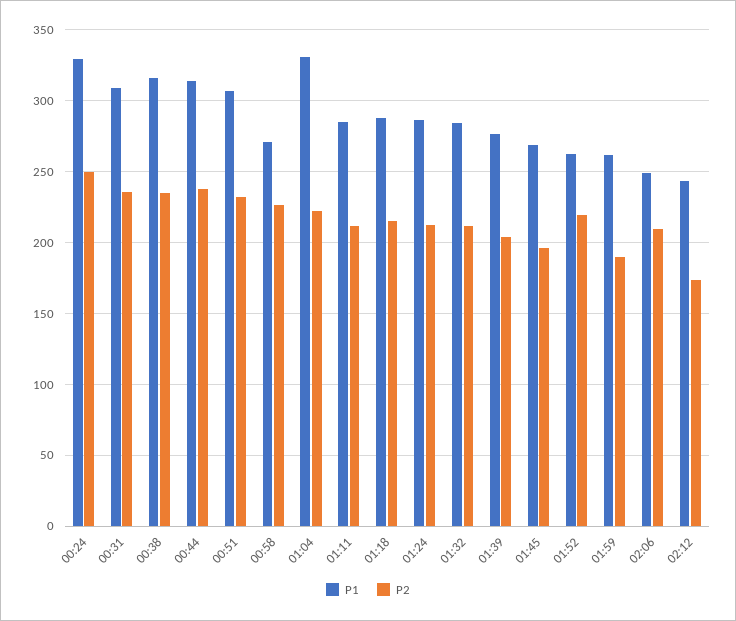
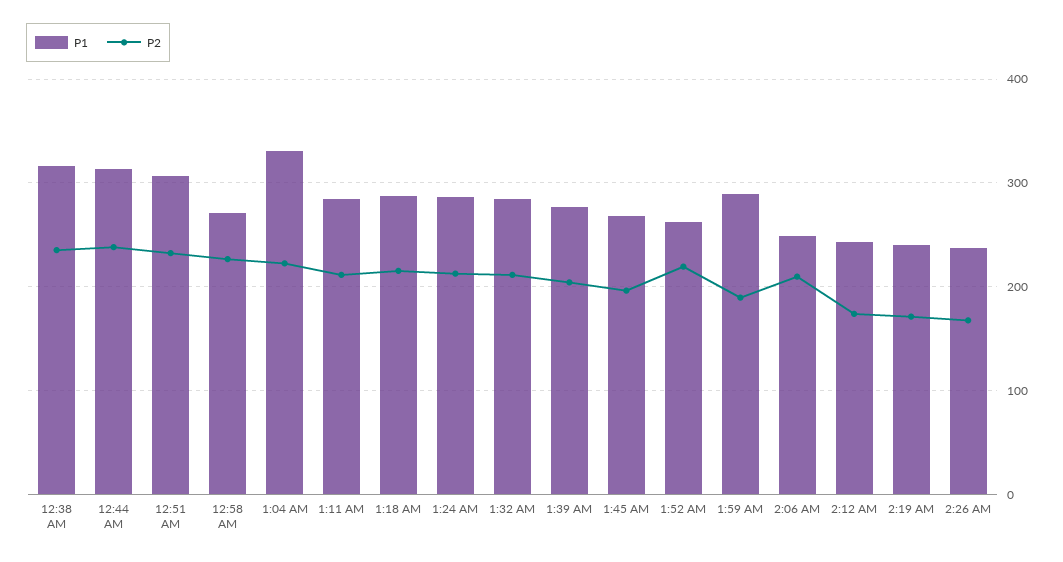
P1, 00:24: 330 -> none
P2, 00:24: 250 -> none
P1, 00:31: 310 -> none
P2, 00:31: 235 -> none
P1, 01:59: 260 -> 290
P1, 2:19 AM: none -> 240
P2, 2:19 AM: none -> 170
P1, 2:26 AM: none -> 240
P2, 2:26 AM: none -> 170

